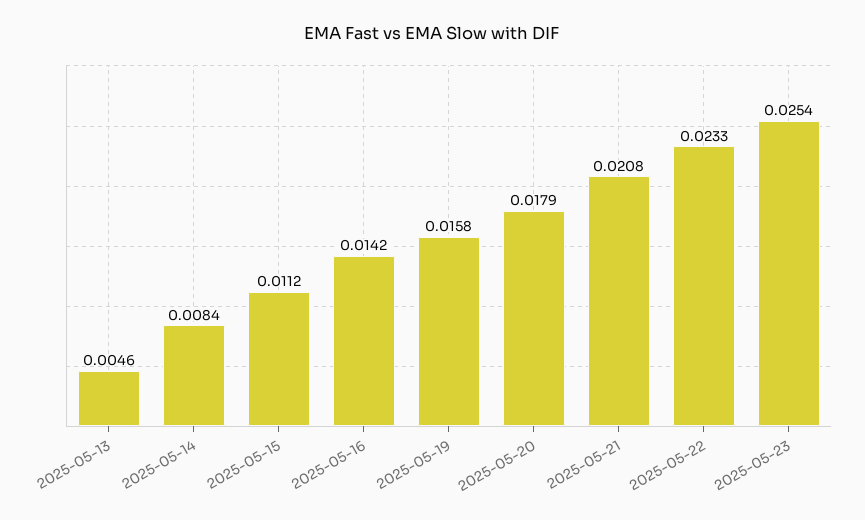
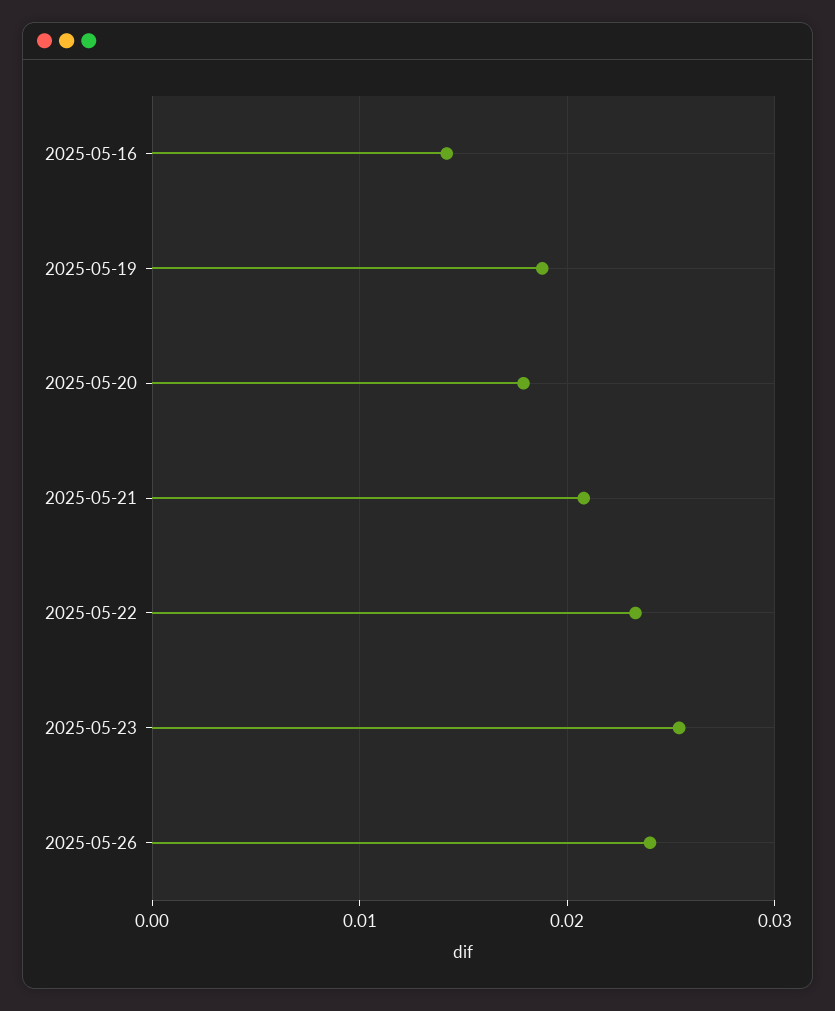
2025-05-13: 0.0046 -> none
2025-05-14: 0.0084 -> none
2025-05-15: 0.0112 -> none
2025-05-19: 0.0158 -> 0.019
2025-05-26: none -> 0.024

